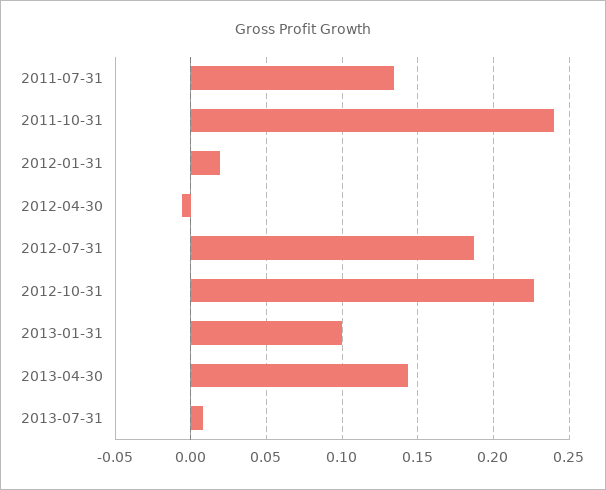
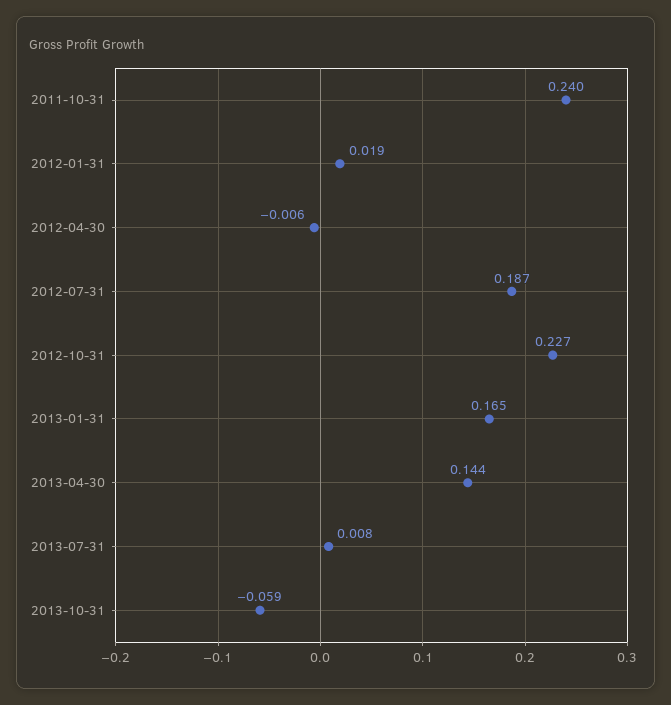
2011-07-31: 0.135 -> none
2013-01-31: 0.1 -> 0.165
2013-10-31: none -> -0.059

